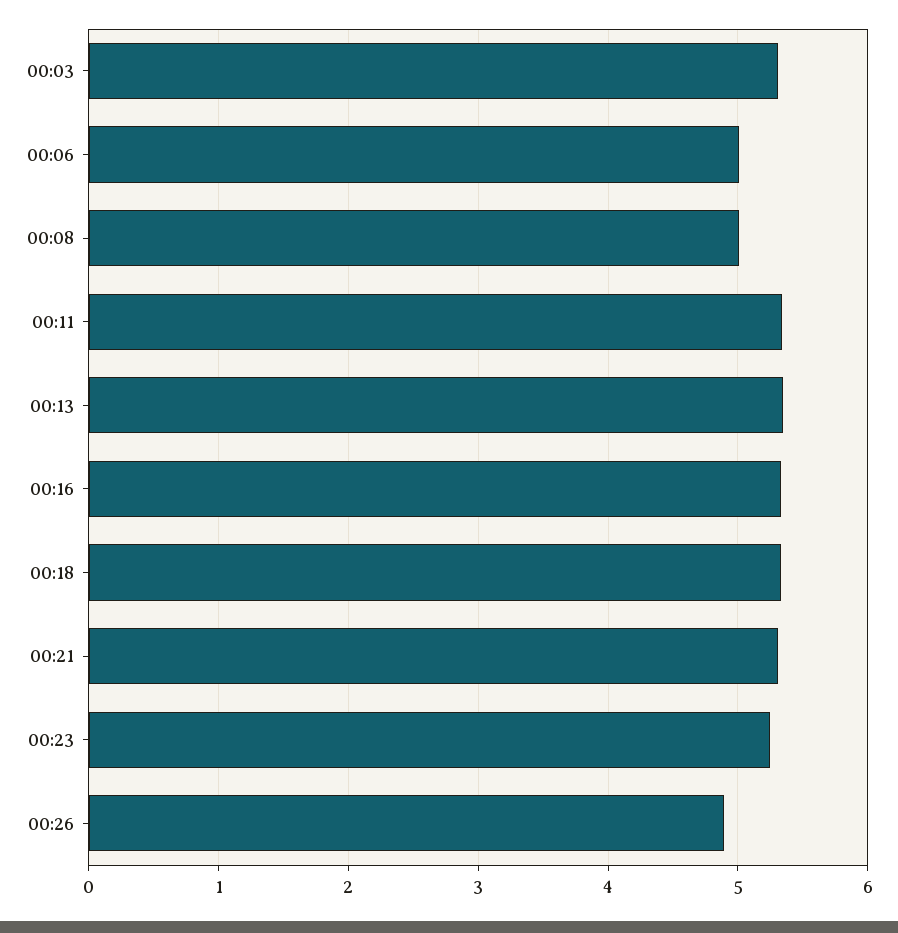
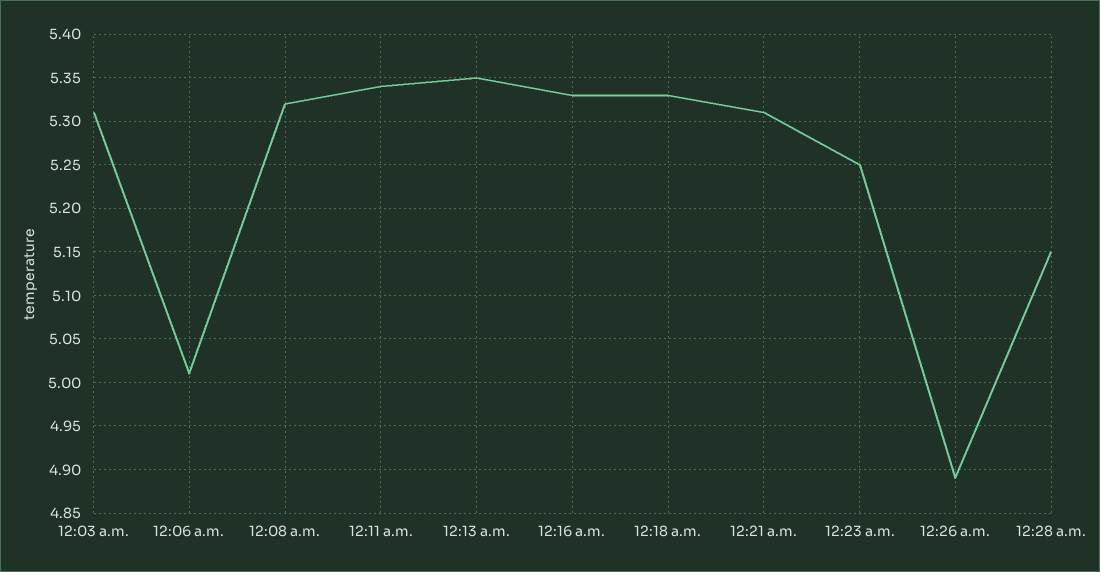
00:08: 5 -> 5.32
12:28 a.m.: none -> 5.15

